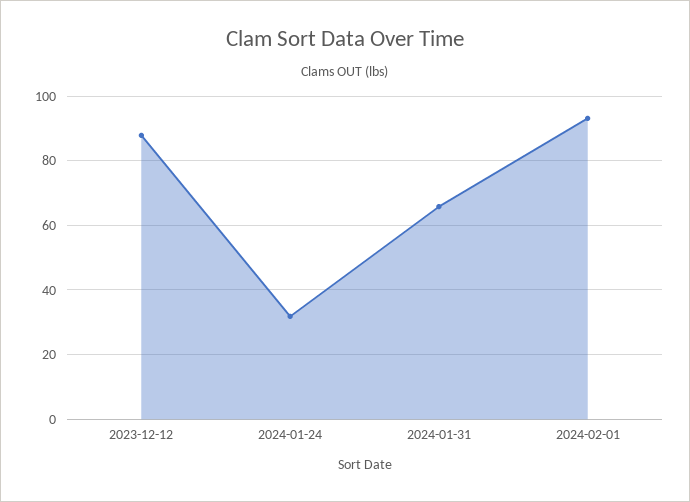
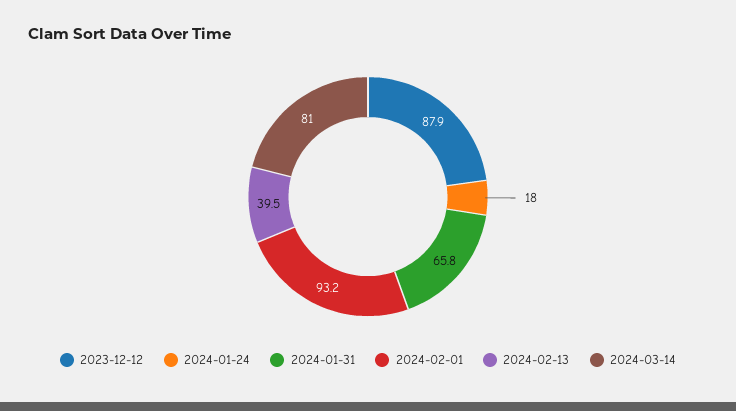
2024-01-24: 32 -> 18
2024-02-13: none -> 39.5
2024-03-14: none -> 81

